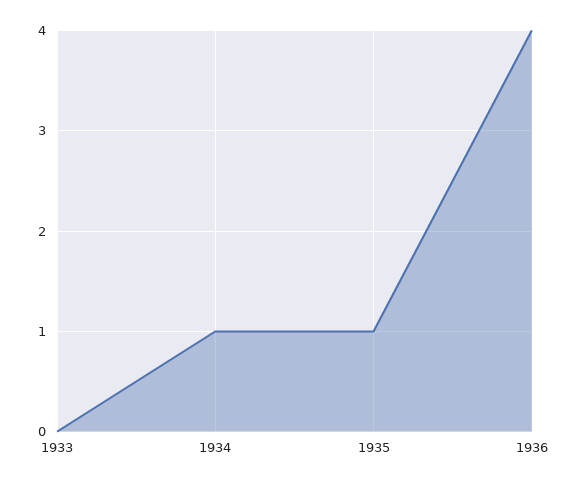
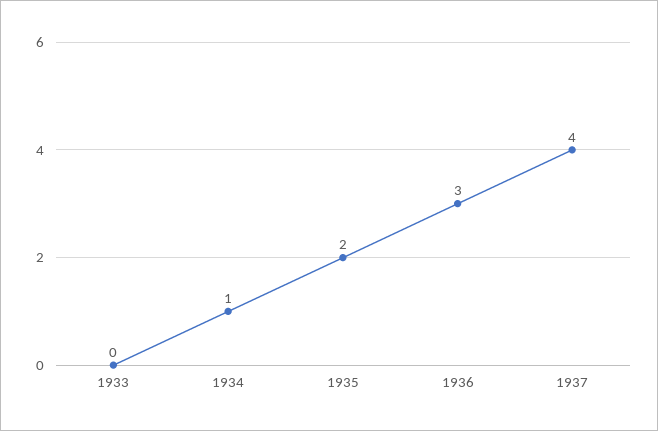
1935: 1 -> 2
1936: 4 -> 3
1937: none -> 4

